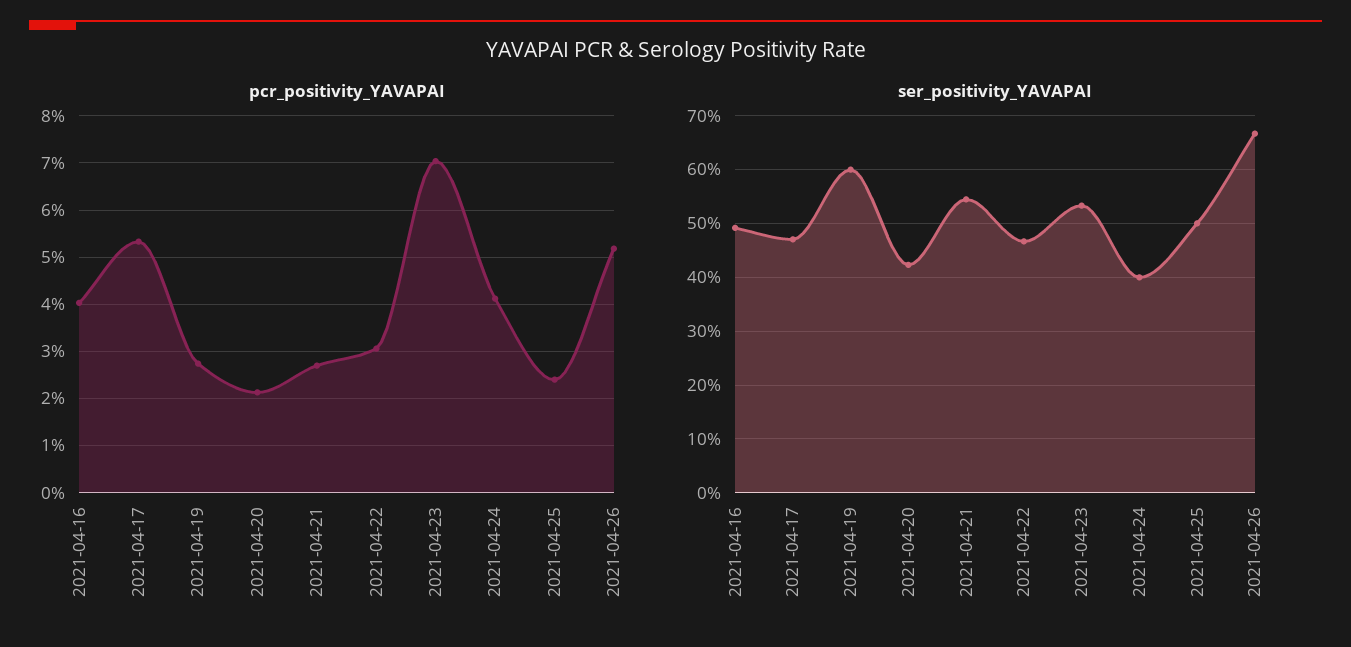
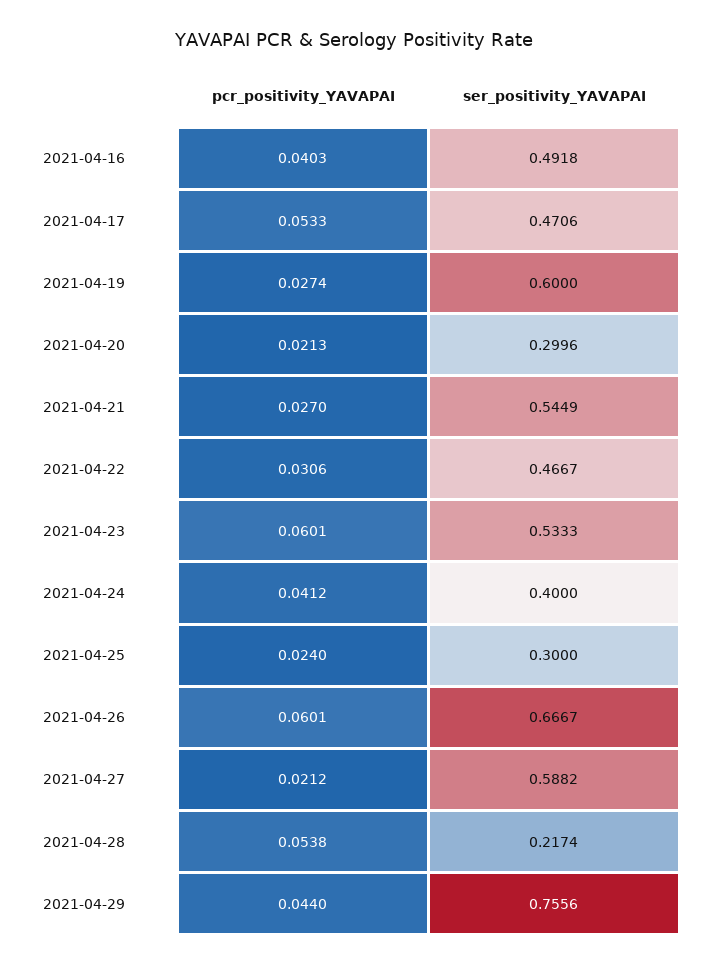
pcr_positivity_YAVAPAI, 2021-04-23: 0.07 -> 0.0601
pcr_positivity_YAVAPAI, 2021-04-26: 0.052 -> 0.0601
ser_positivity_YAVAPAI, 2021-04-20: 0.42 -> 0.2996
ser_positivity_YAVAPAI, 2021-04-25: 0.5 -> 0.3
pcr_positivity_YAVAPAI, 2021-04-27: none -> 0.0212
ser_positivity_YAVAPAI, 2021-04-27: none -> 0.5882
pcr_positivity_YAVAPAI, 2021-04-28: none -> 0.0538
ser_positivity_YAVAPAI, 2021-04-28: none -> 0.2174
pcr_positivity_YAVAPAI, 2021-04-29: none -> 0.044
ser_positivity_YAVAPAI, 2021-04-29: none -> 0.7556

